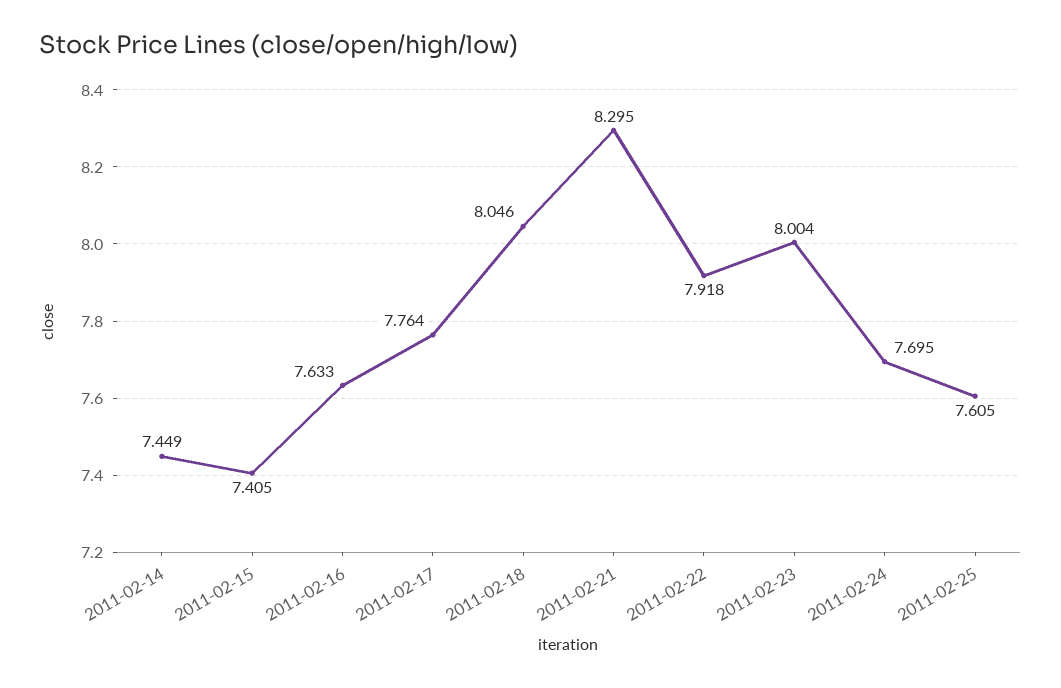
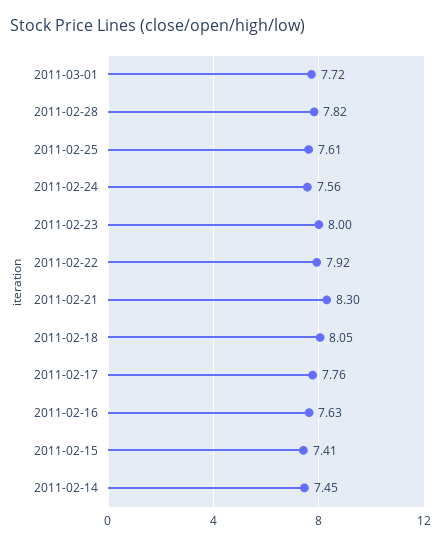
2011-02-24: 7.695 -> 7.56
2011-03-01: none -> 7.72
2011-02-28: none -> 7.82

